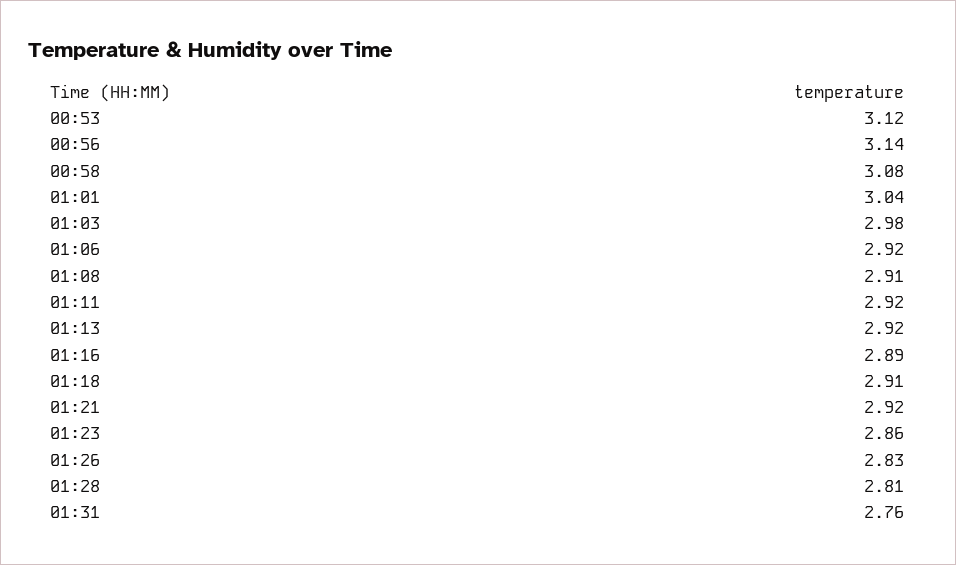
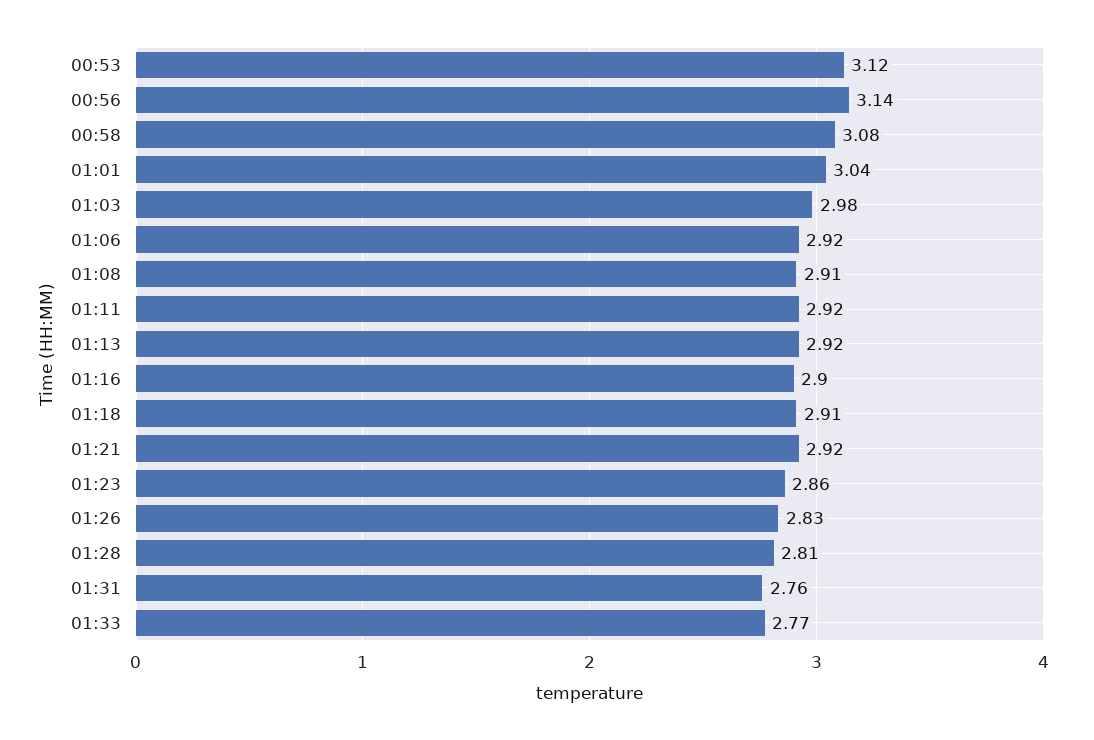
01:16: 2.89 -> 2.9
01:33: none -> 2.77

